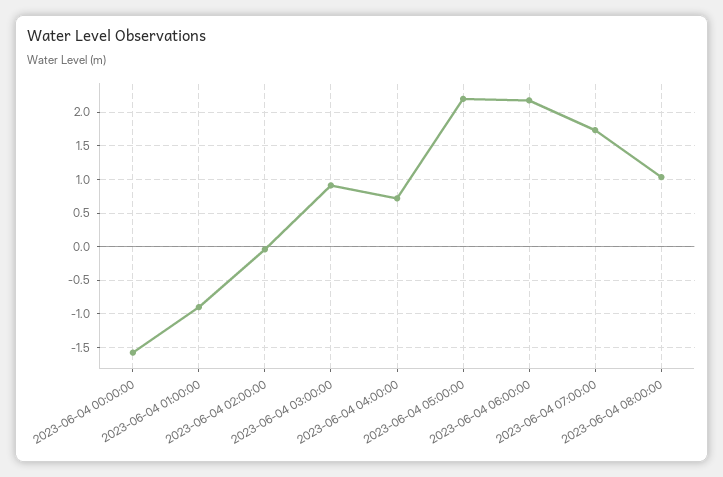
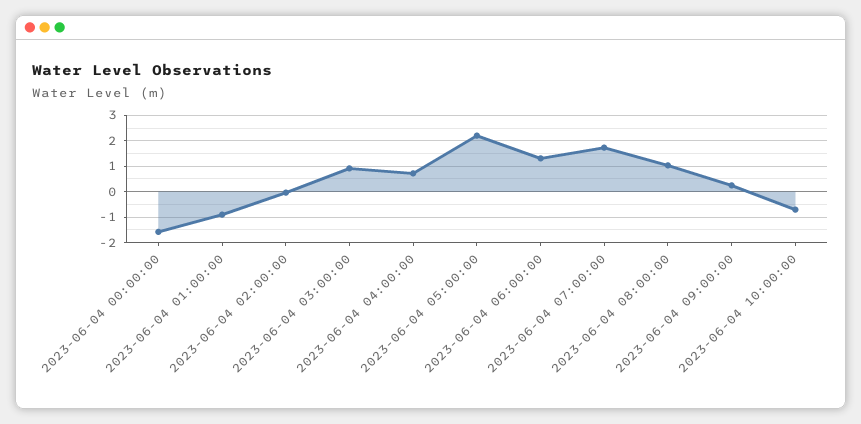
2023-06-04 06:00:00: 2.2 -> 1.25
2023-06-04 09:00:00: none -> 0.25
2023-06-04 10:00:00: none -> -0.75

